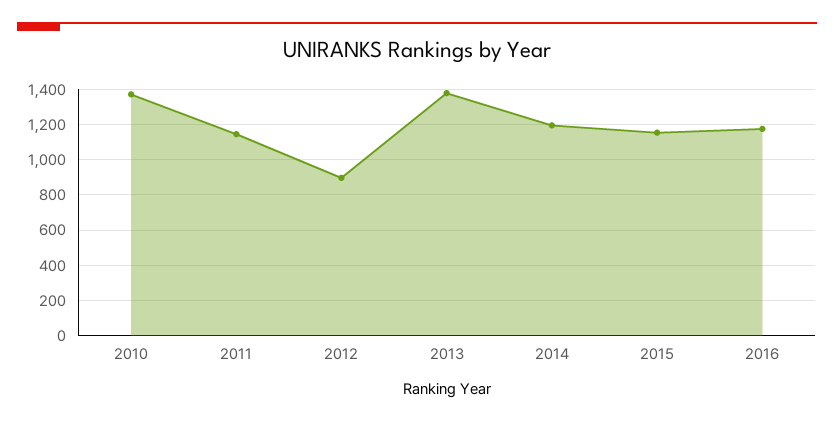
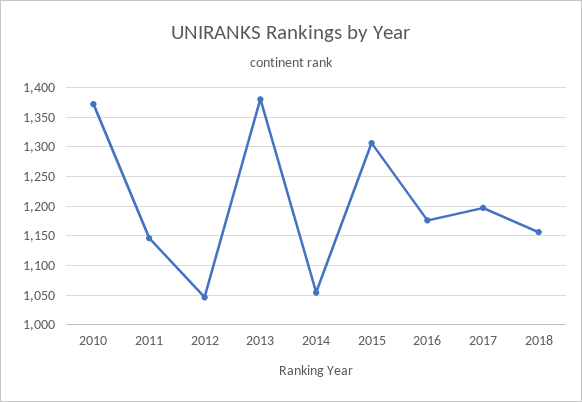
2012: 900 -> 1050
2014: 1200 -> 1050
2015: 1150 -> 1300
2017: none -> 1200
2018: none -> 1150

